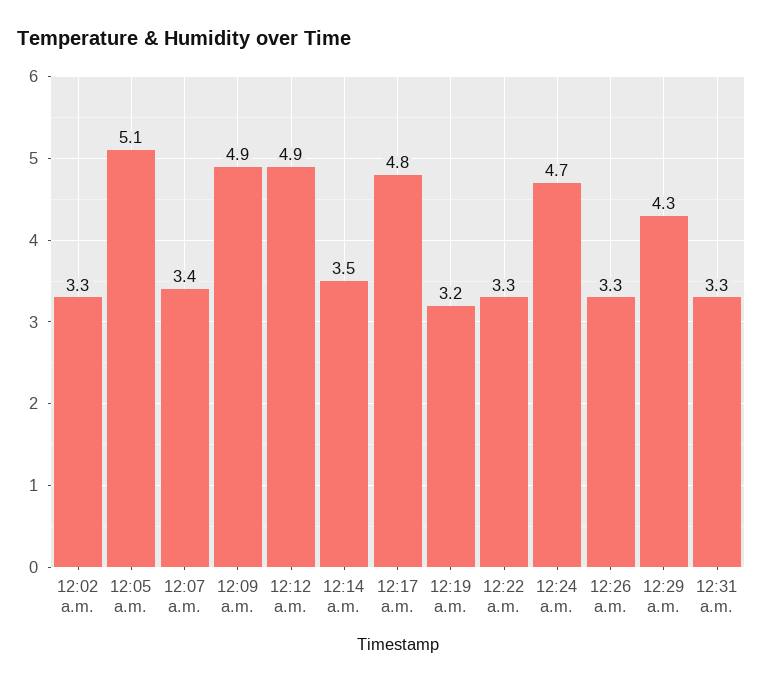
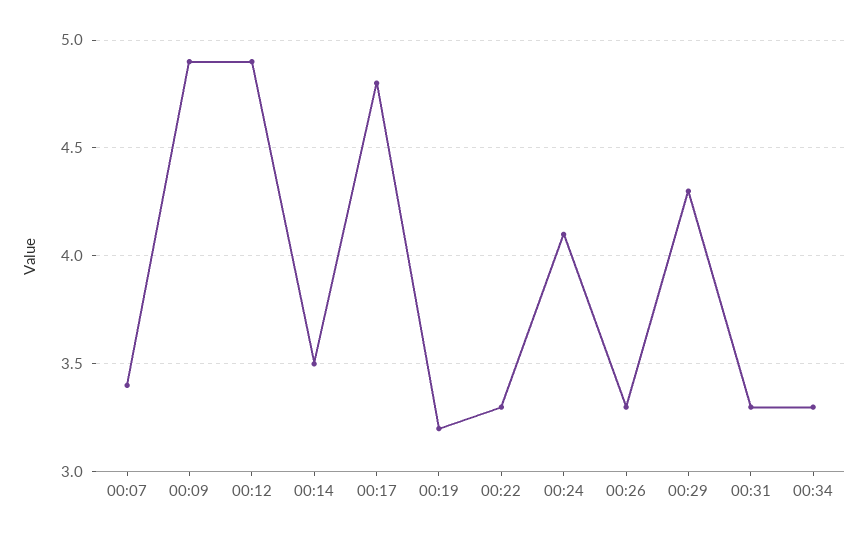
12:02 a.m.: 3.3 -> none
12:05 a.m.: 5.1 -> none
12:24 a.m.: 4.7 -> 4.1
00:34: none -> 3.3

